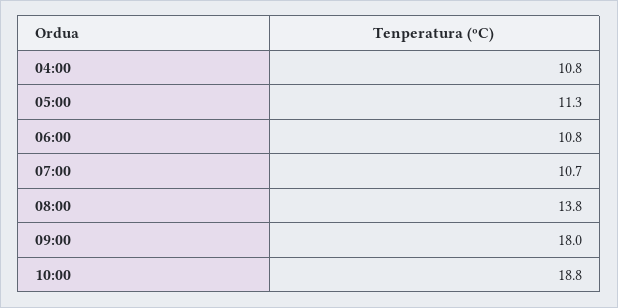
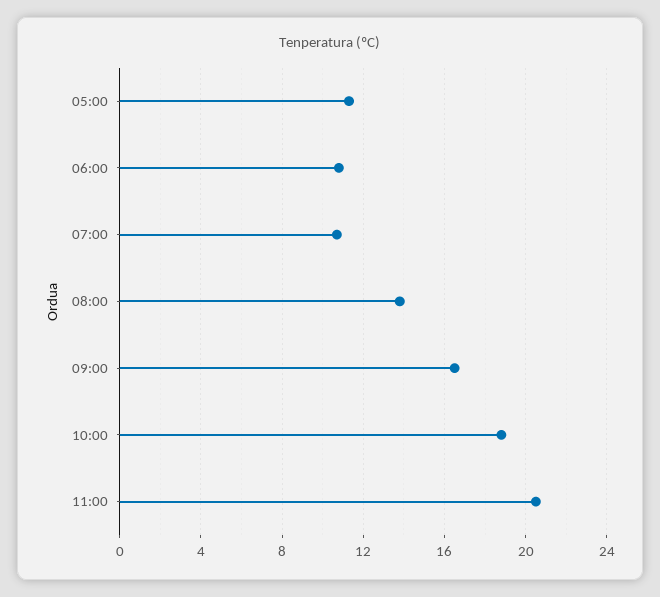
04:00: 10.8 -> none
09:00: 18 -> 16.5
11:00: none -> 20.5

